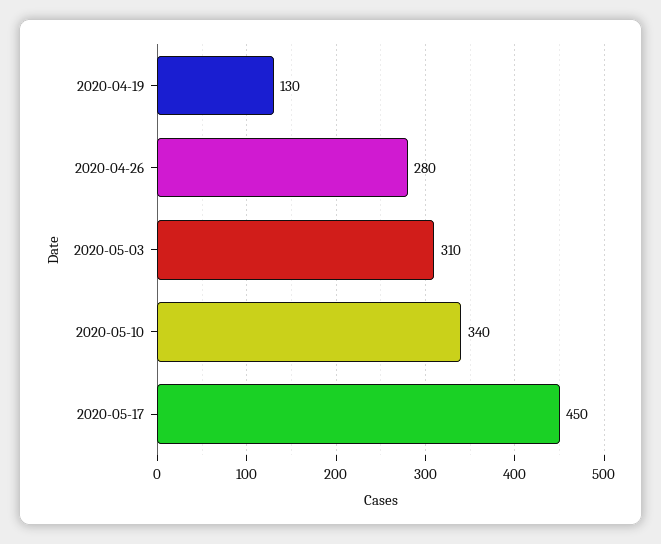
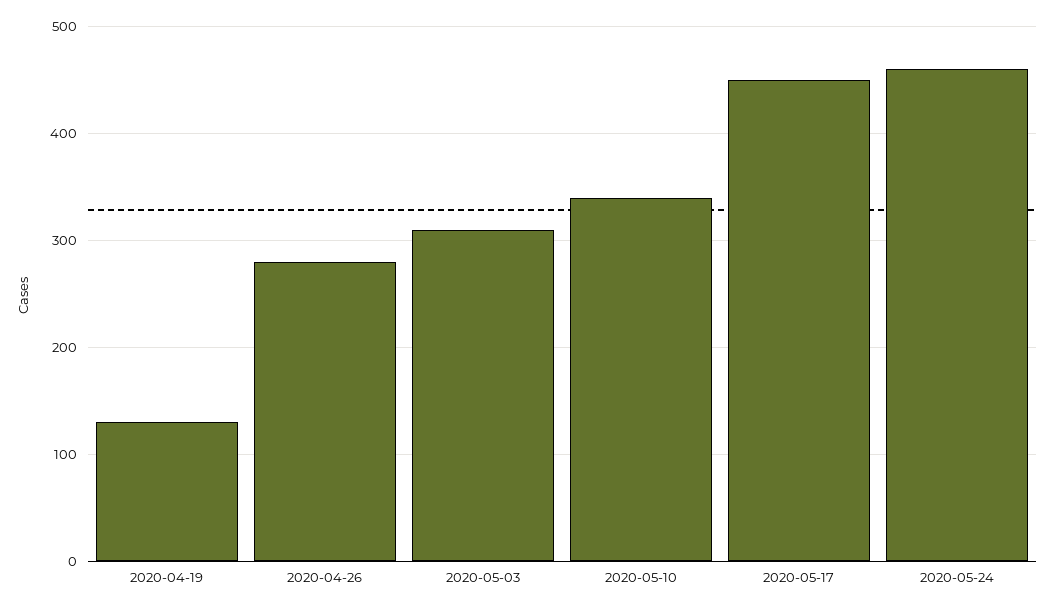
2020-05-24: none -> 460

